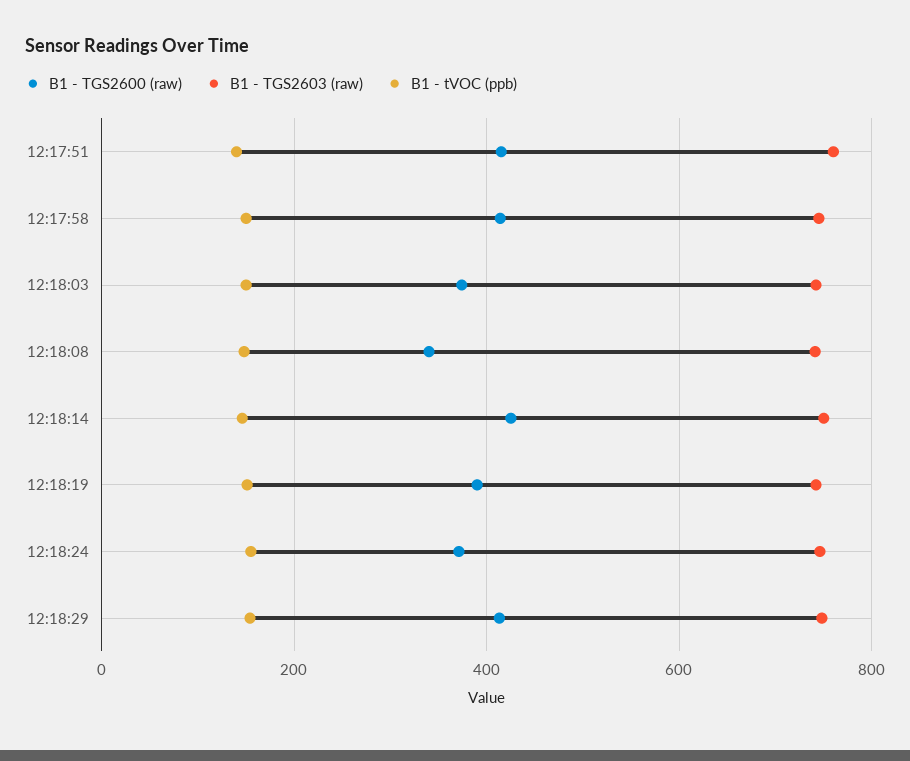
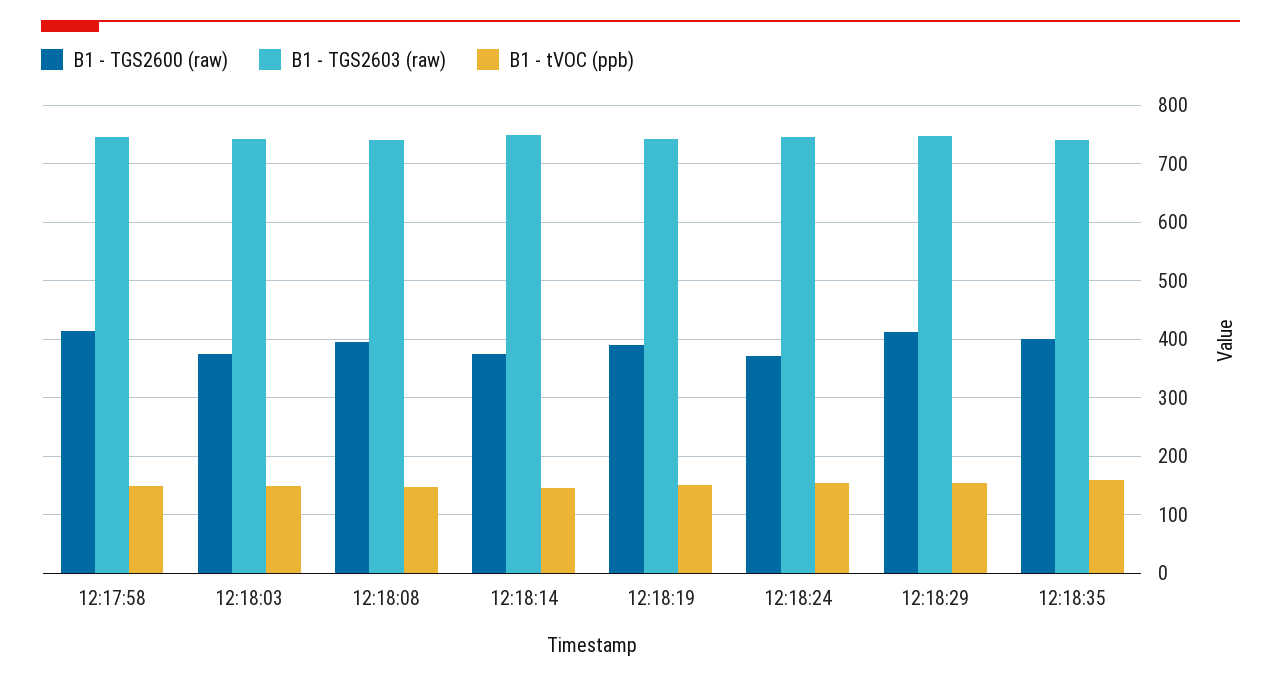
B1 - TGS2600 (raw), 12:17:51: 420 -> none
B1 - TGS2603 (raw), 12:17:51: 760 -> none
B1 - tVOC (ppb), 12:17:51: 140 -> none
B1 - TGS2600 (raw), 12:18:08: 340 -> 400
B1 - TGS2600 (raw), 12:18:14: 420 -> 380
B1 - TGS2600 (raw), 12:18:35: none -> 400
B1 - TGS2603 (raw), 12:18:35: none -> 740
B1 - tVOC (ppb), 12:18:35: none -> 160

